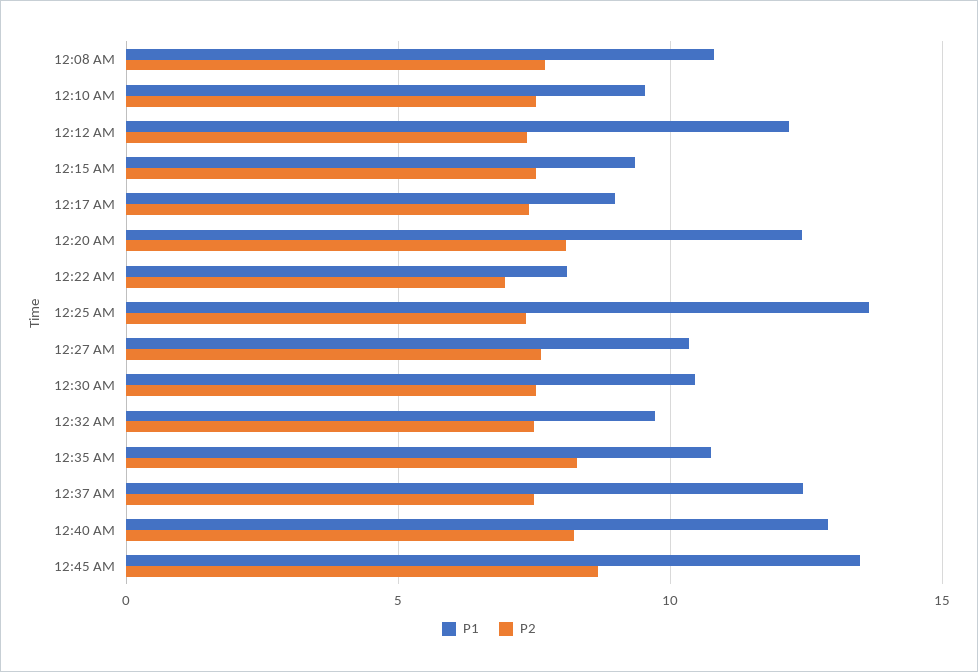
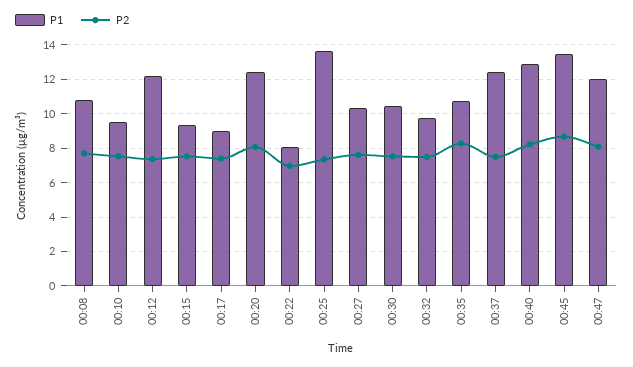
P1, 00:47: none -> 12
P2, 00:47: none -> 8

